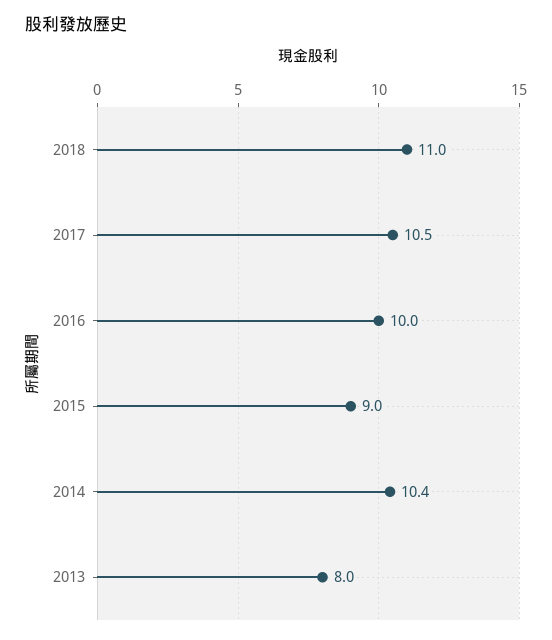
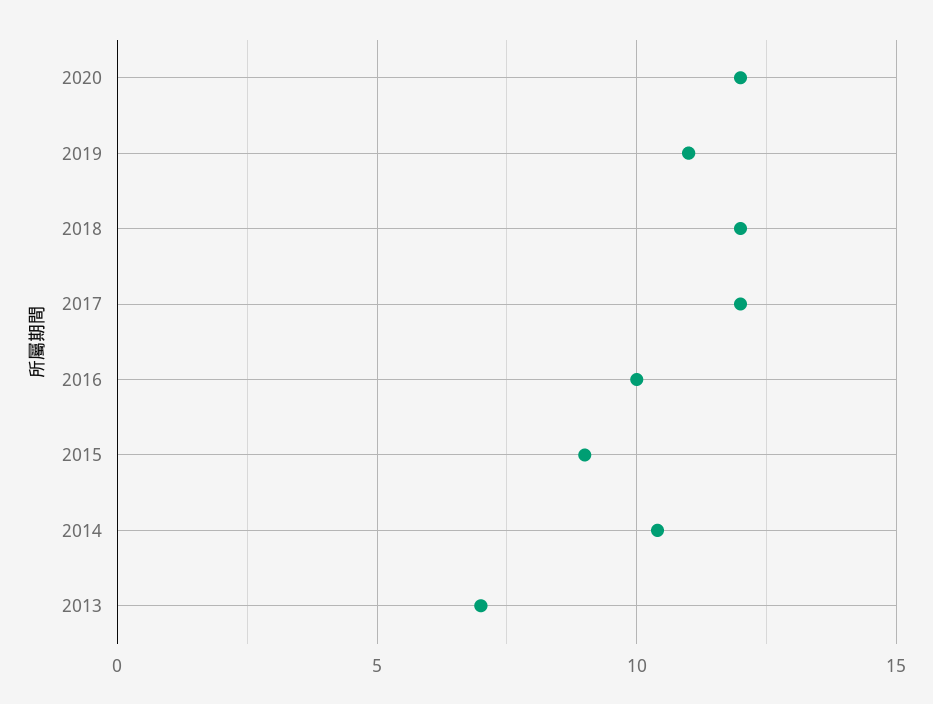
2018: 11 -> 12
2017: 10.5 -> 12
2013: 8 -> 7
2020: none -> 12
2019: none -> 11

